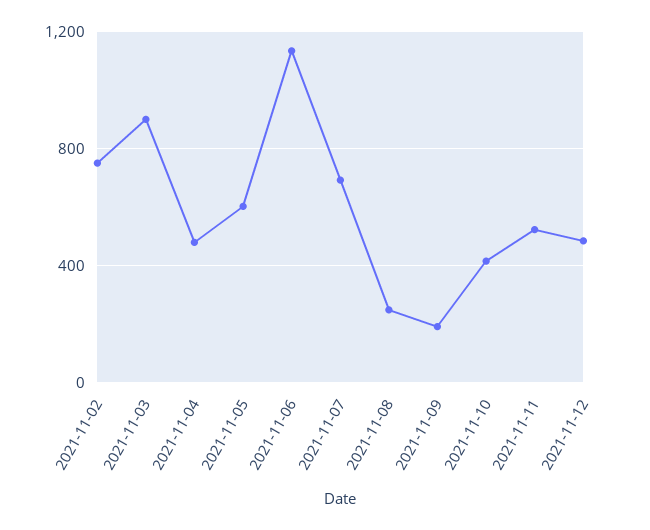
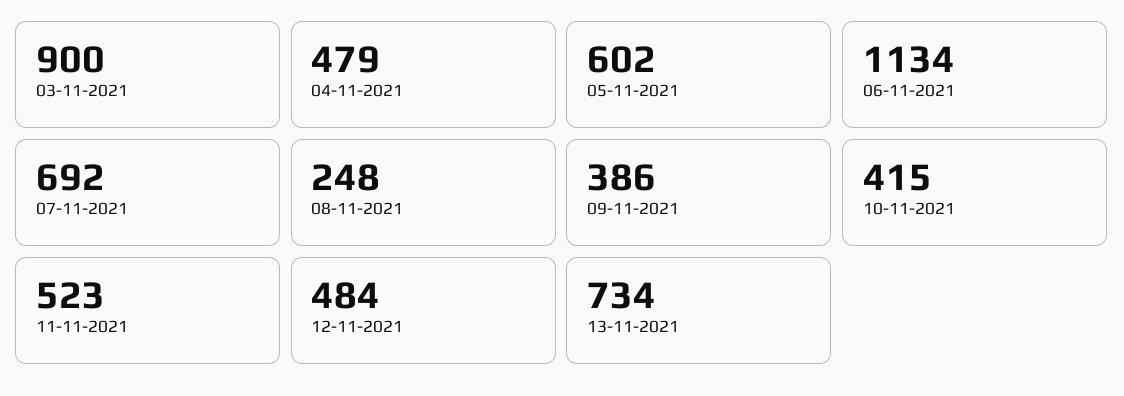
2021-11-02: 750 -> none
2021-11-09: 200 -> 386
13-11-2021: none -> 734

